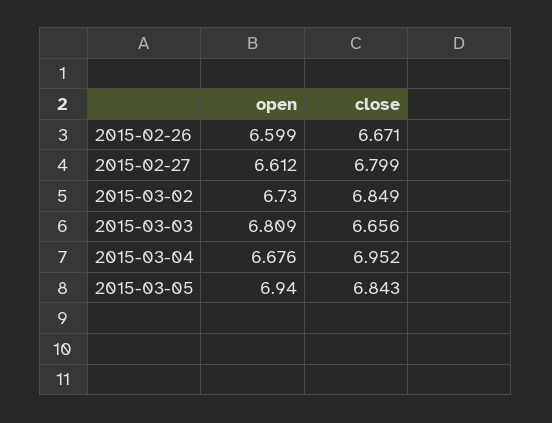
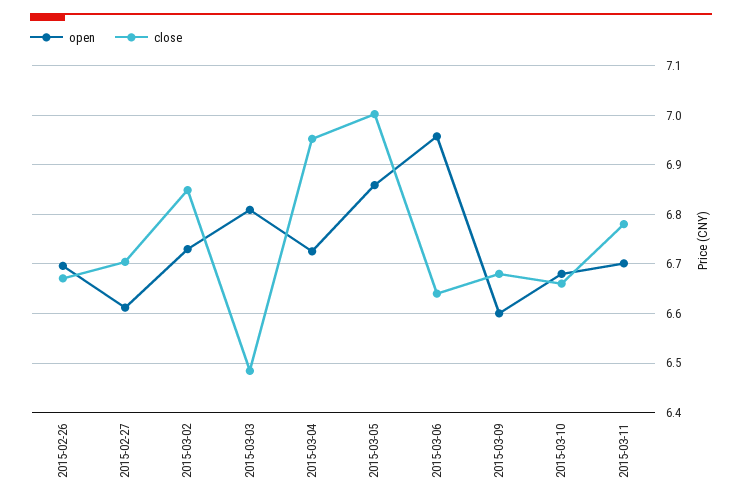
open, 2015-02-26: 6.599 -> 6.7
close, 2015-02-27: 6.799 -> 6.7
close, 2015-03-03: 6.656 -> 6.48
open, 2015-03-04: 6.676 -> 6.72
open, 2015-03-05: 6.94 -> 6.86
close, 2015-03-05: 6.843 -> 7
open, 2015-03-06: none -> 6.96
close, 2015-03-06: none -> 6.64
open, 2015-03-09: none -> 6.6
close, 2015-03-09: none -> 6.68
open, 2015-03-10: none -> 6.68
close, 2015-03-10: none -> 6.66
open, 2015-03-11: none -> 6.7
close, 2015-03-11: none -> 6.78

